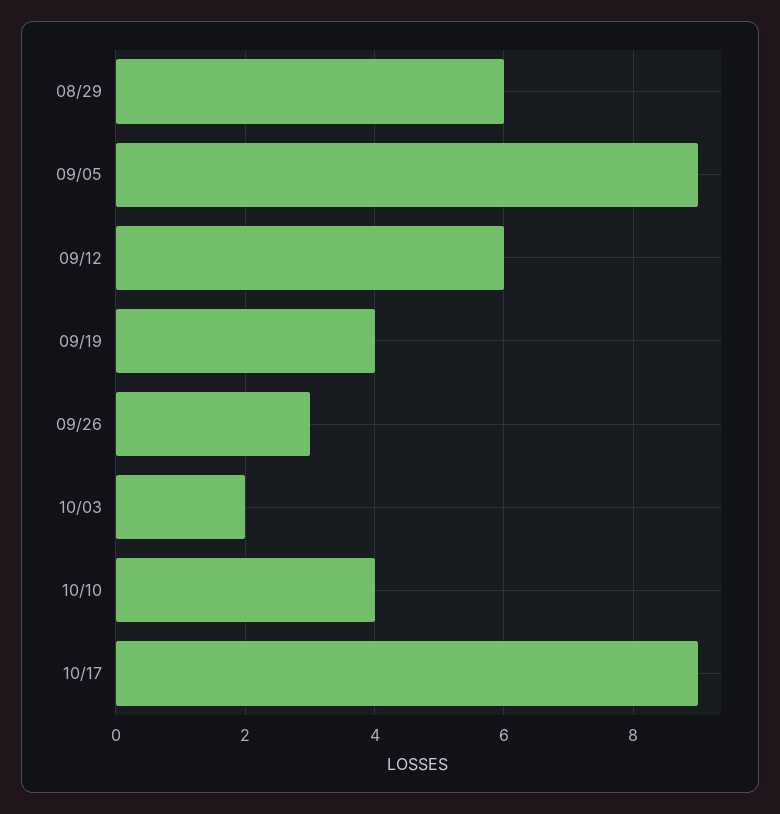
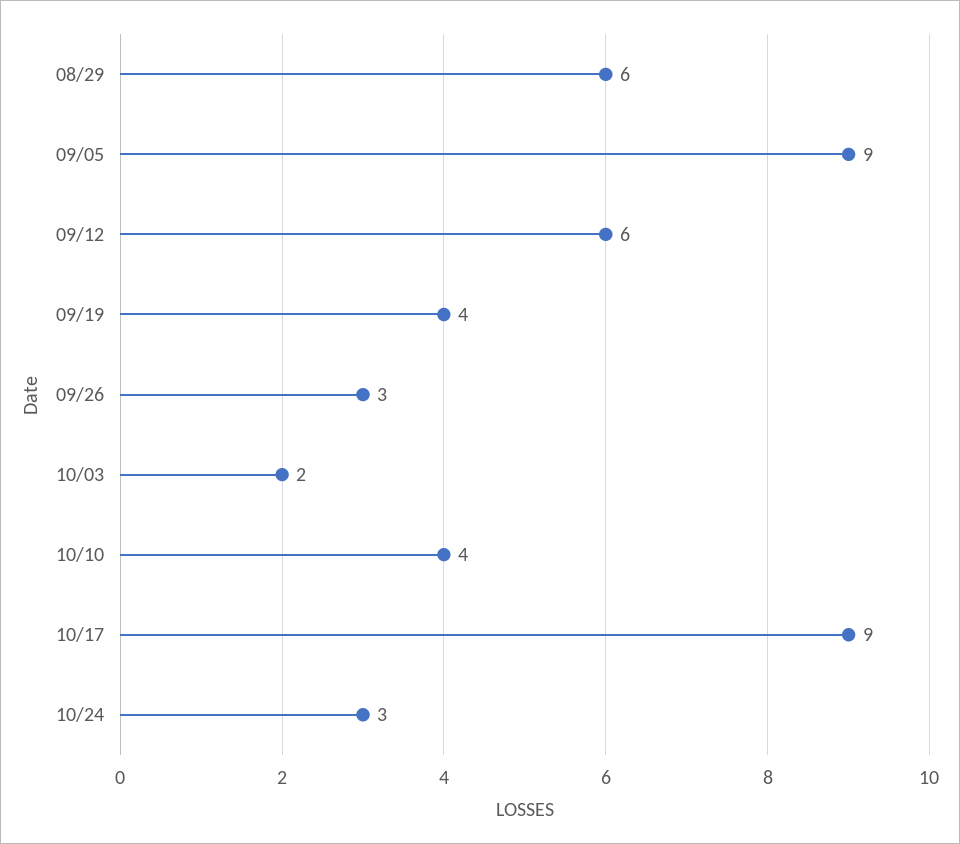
10/24: none -> 3

